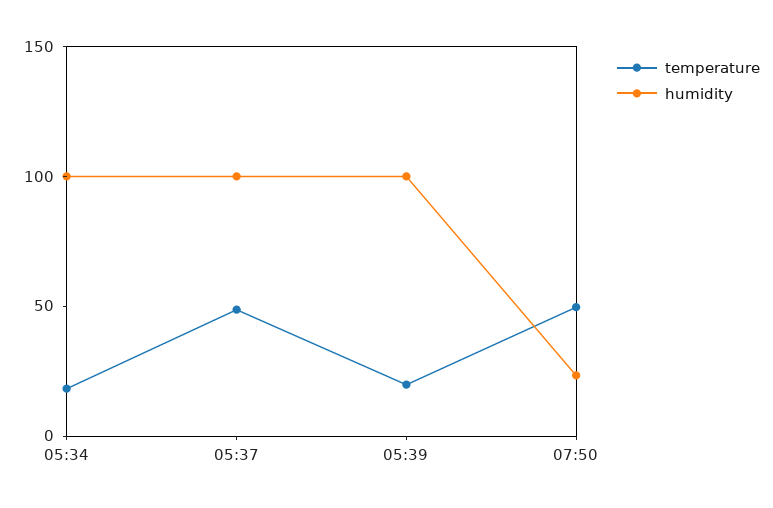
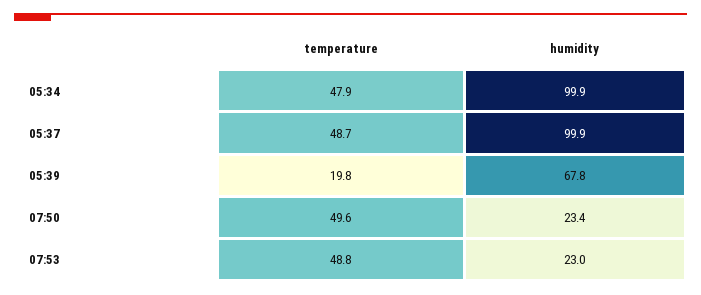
temperature, 05:34: 20 -> 47.9
humidity, 05:39: 100 -> 67.8
temperature, 07:53: none -> 48.8
humidity, 07:53: none -> 23

